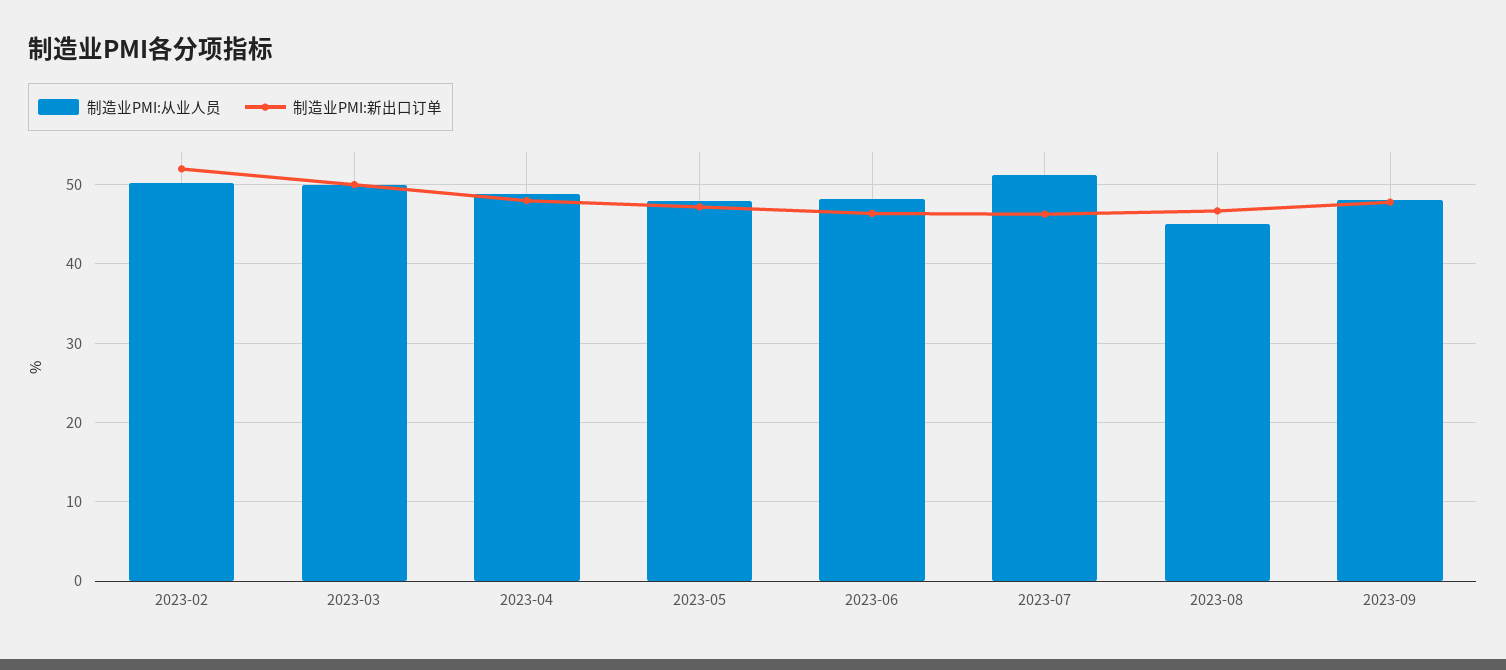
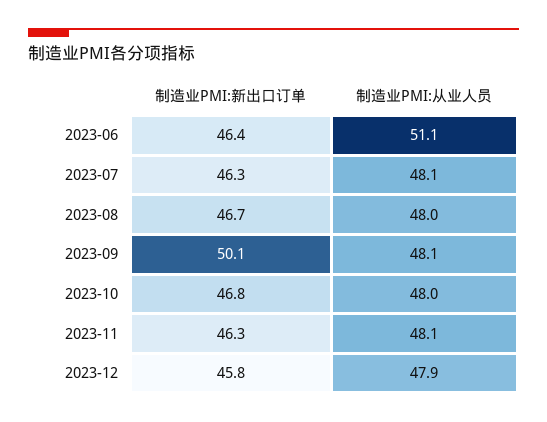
制造业PMI:从业人员, 2023-02: 50 -> none
制造业PMI:新出口订单, 2023-02: 52 -> none
制造业PMI:从业人员, 2023-03: 50 -> none
制造业PMI:新出口订单, 2023-03: 50 -> none
制造业PMI:从业人员, 2023-04: 49 -> none
制造业PMI:新出口订单, 2023-04: 48 -> none
制造业PMI:从业人员, 2023-05: 48 -> none
制造业PMI:新出口订单, 2023-05: 47 -> none
制造业PMI:从业人员, 2023-06: 48 -> 51.1
制造业PMI:从业人员, 2023-07: 51 -> 48.1
制造业PMI:从业人员, 2023-08: 45 -> 48
制造业PMI:新出口订单, 2023-09: 48 -> 50.1
制造业PMI:新出口订单, 2023-10: none -> 46.8
制造业PMI:从业人员, 2023-10: none -> 48
制造业PMI:新出口订单, 2023-11: none -> 46.3
制造业PMI:从业人员, 2023-11: none -> 48.1
制造业PMI:新出口订单, 2023-12: none -> 45.8
制造业PMI:从业人员, 2023-12: none -> 47.9

